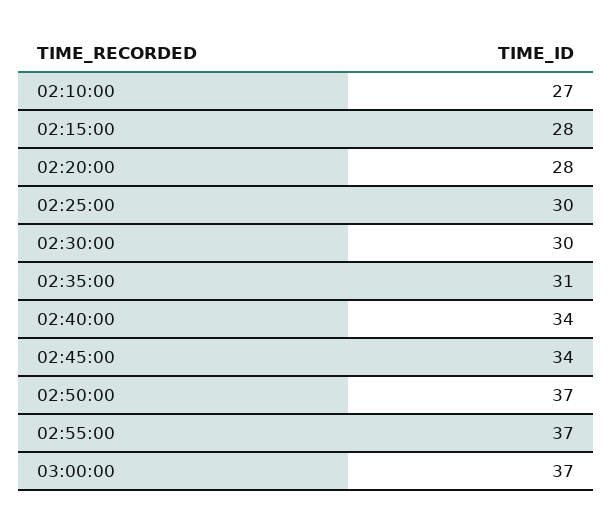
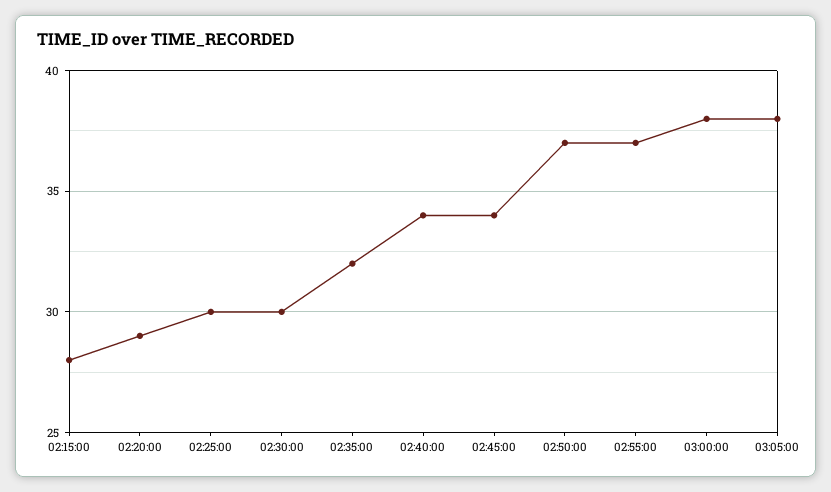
02:10:00: 27 -> none
02:20:00: 28 -> 29
02:35:00: 31 -> 32
03:00:00: 37 -> 38
03:05:00: none -> 38

